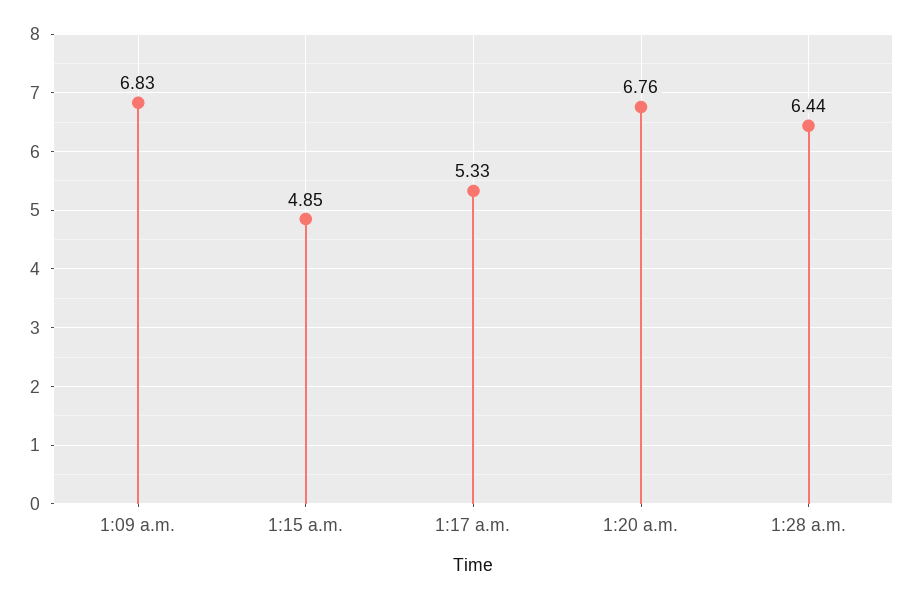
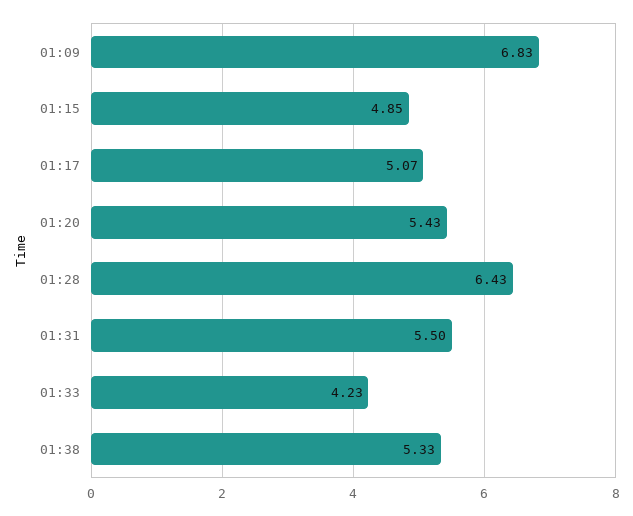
1:17 a.m.: 5.33 -> 5.07
1:20 a.m.: 6.76 -> 5.43
1:28 a.m.: 6.44 -> 6.43
01:31: none -> 5.5
01:33: none -> 4.23
01:38: none -> 5.33

